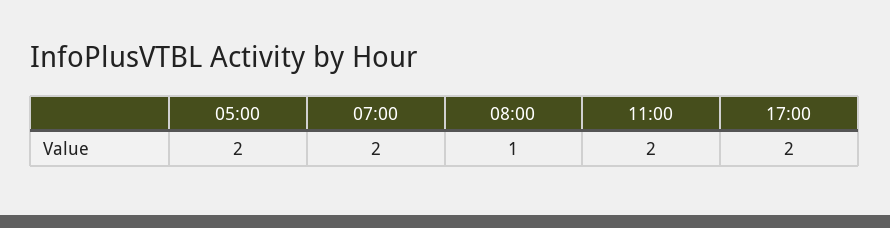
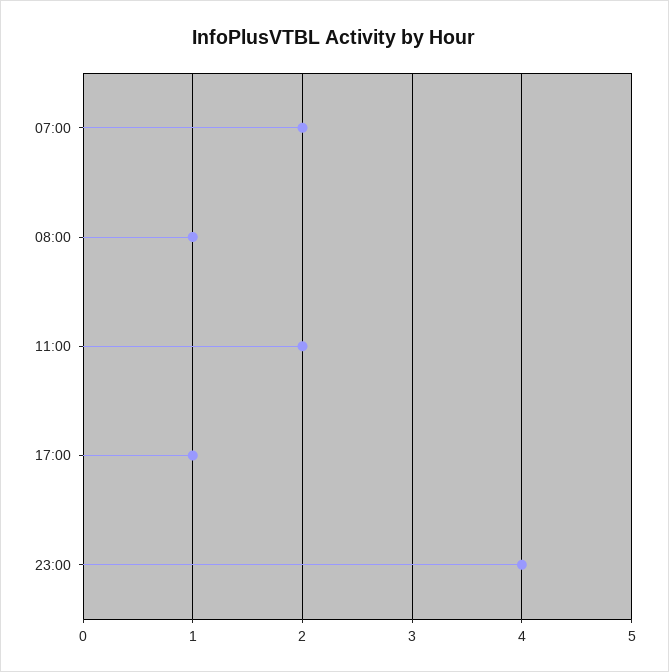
05:00: 2 -> none
17:00: 2 -> 1
23:00: none -> 4

